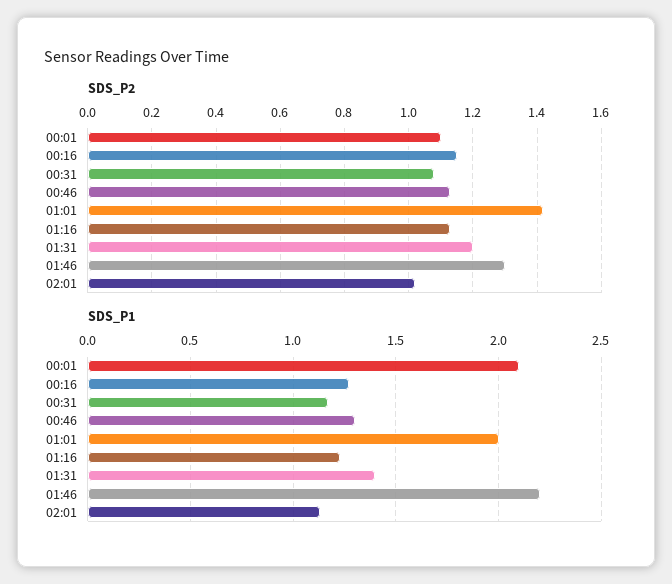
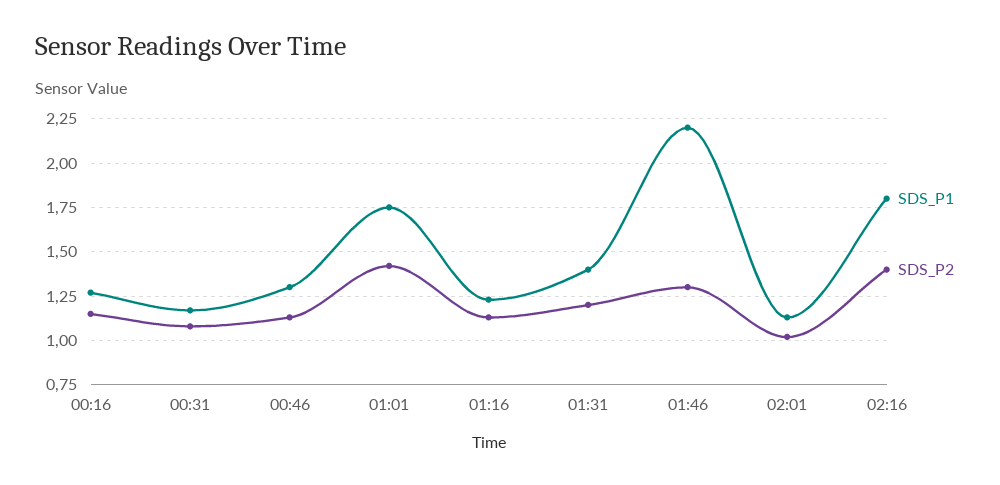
SDS_P2, 00:01: 1.1 -> none
SDS_P1, 00:01: 2.1 -> none
SDS_P1, 01:01: 2 -> 1.75
SDS_P1, 02:16: none -> 1.8
SDS_P2, 02:16: none -> 1.4

